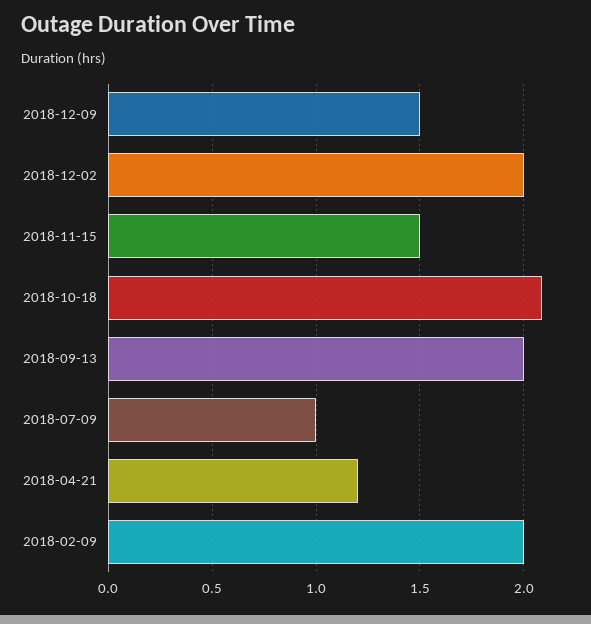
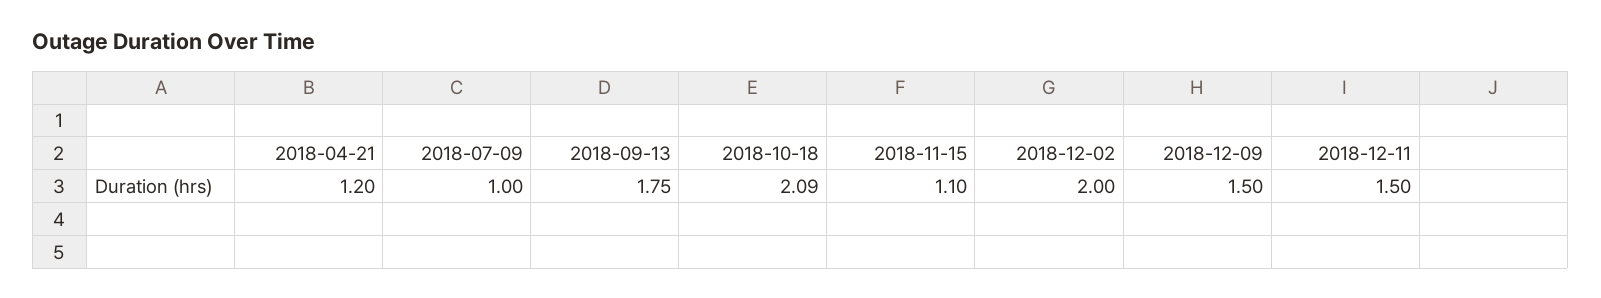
2018-11-15: 1.5 -> 1.1
2018-09-13: 2 -> 1.75
2018-02-09: 2 -> none
2018-12-11: none -> 1.5

